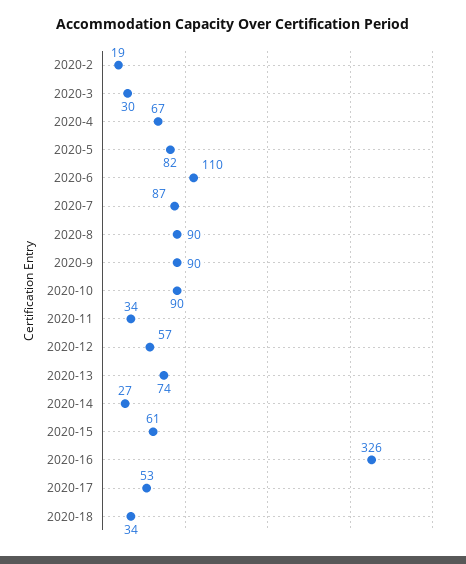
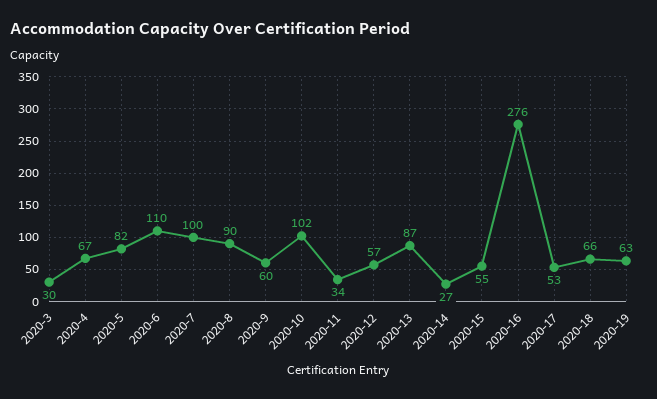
2020-2: 19 -> none
2020-7: 87 -> 100
2020-9: 90 -> 60
2020-10: 90 -> 102
2020-13: 74 -> 87
2020-15: 61 -> 55
2020-16: 326 -> 276
2020-18: 34 -> 66
2020-19: none -> 63

